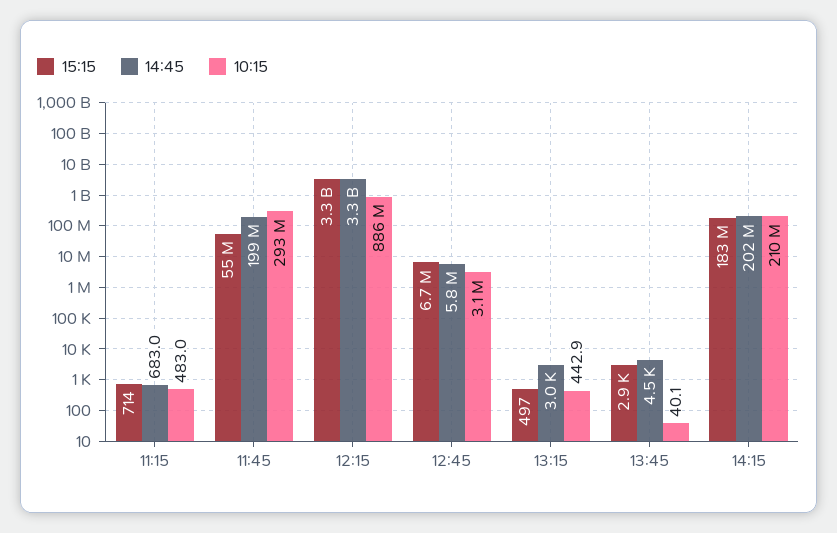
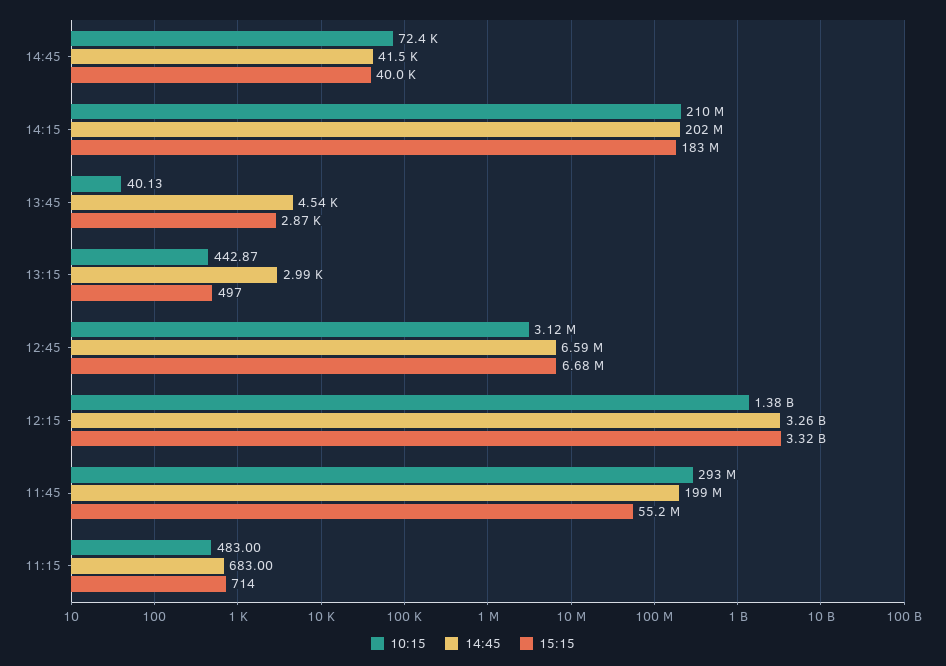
10:15, 12:15: 886000000 -> 1380000000
14:45, 12:45: 5800000 -> 6590000
10:15, 14:45: none -> 72400
14:45, 14:45: none -> 41500
15:15, 14:45: none -> 40000

